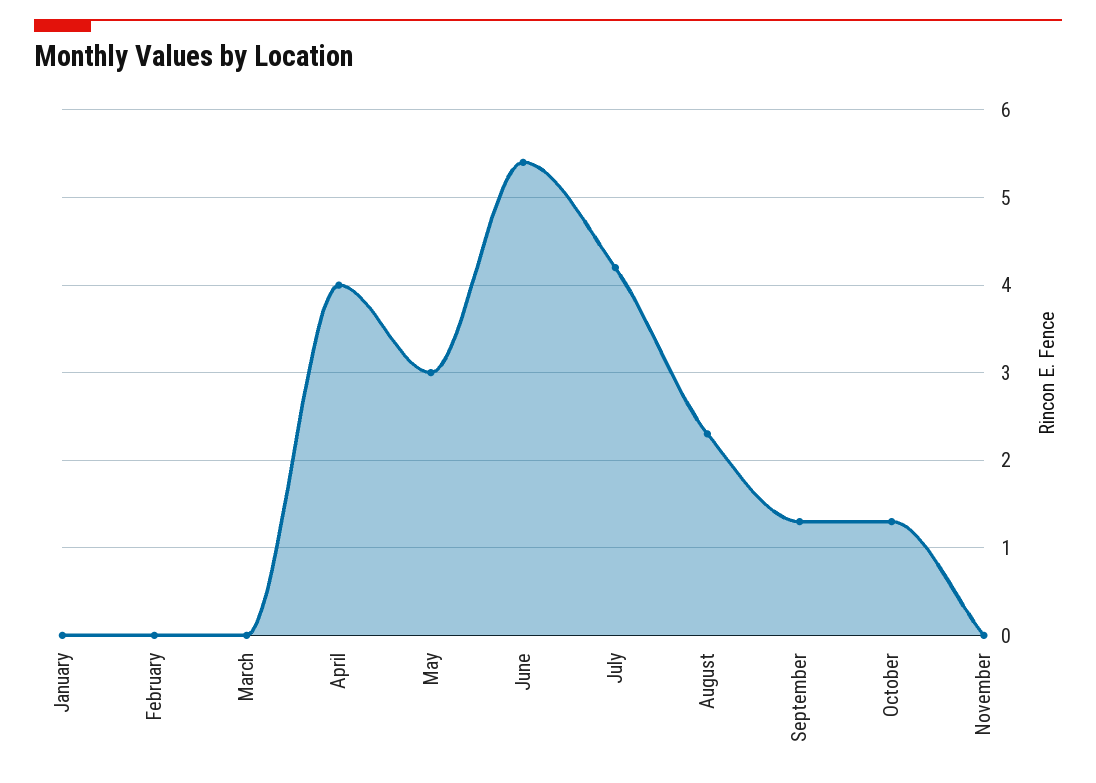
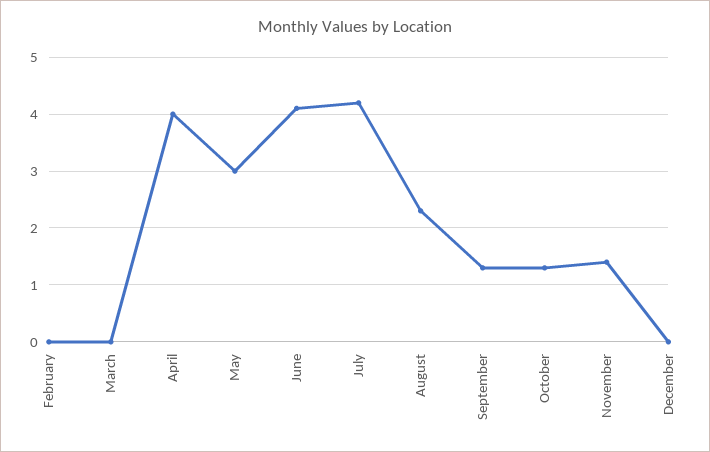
January: 0 -> none
June: 5.4 -> 4
November: 0 -> 1.5
December: none -> 0

